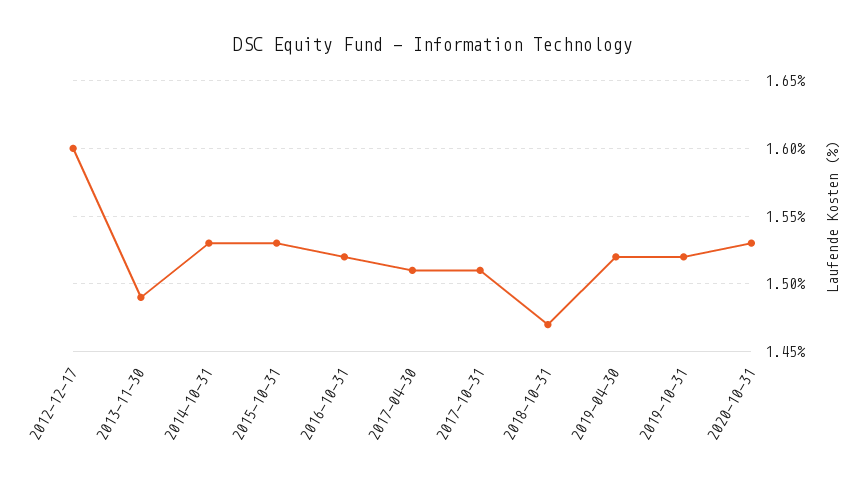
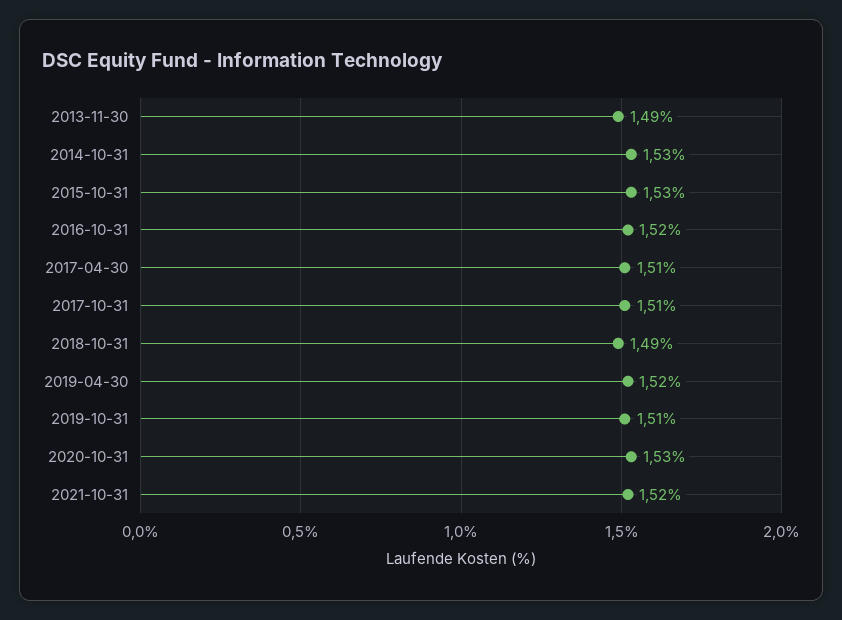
2012-12-17: 1.6 -> none
2018-10-31: 1.47 -> 1.49
2019-10-31: 1.52 -> 1.51
2021-10-31: none -> 1.52

